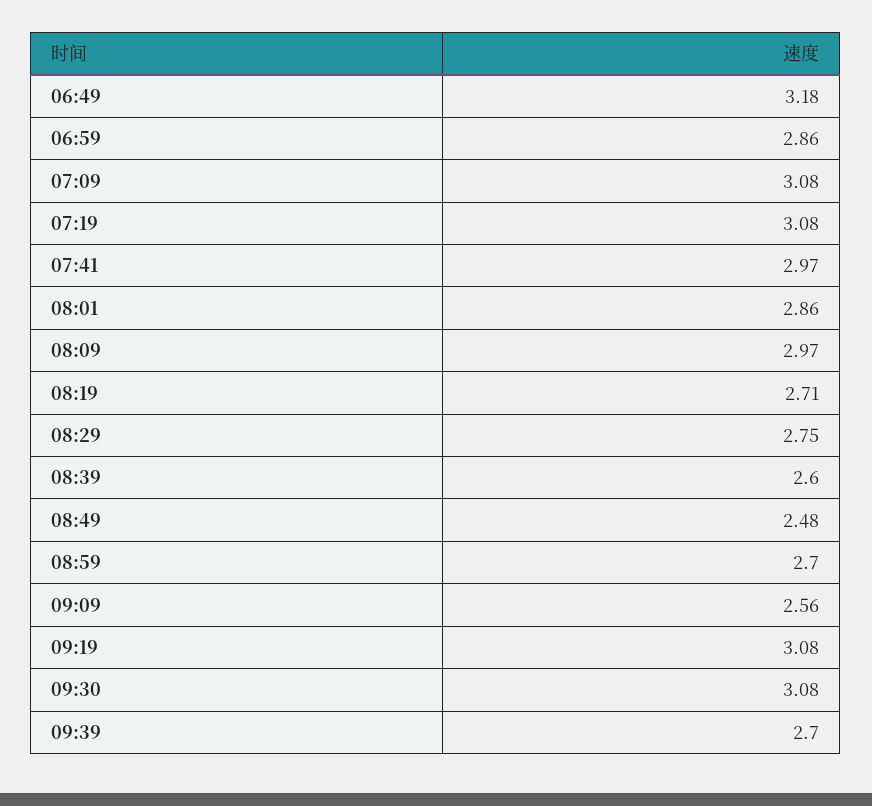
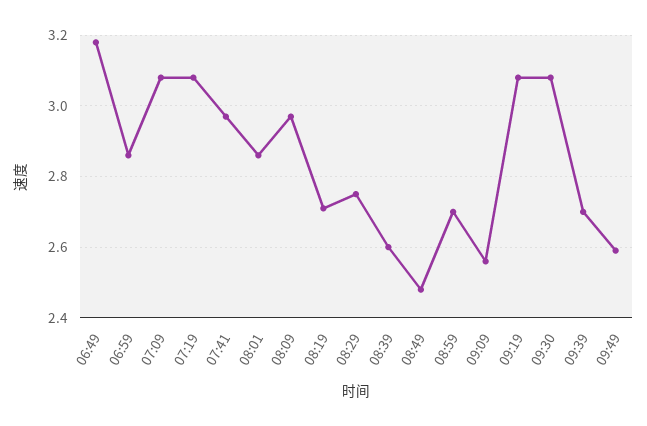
09:49: none -> 2.6

